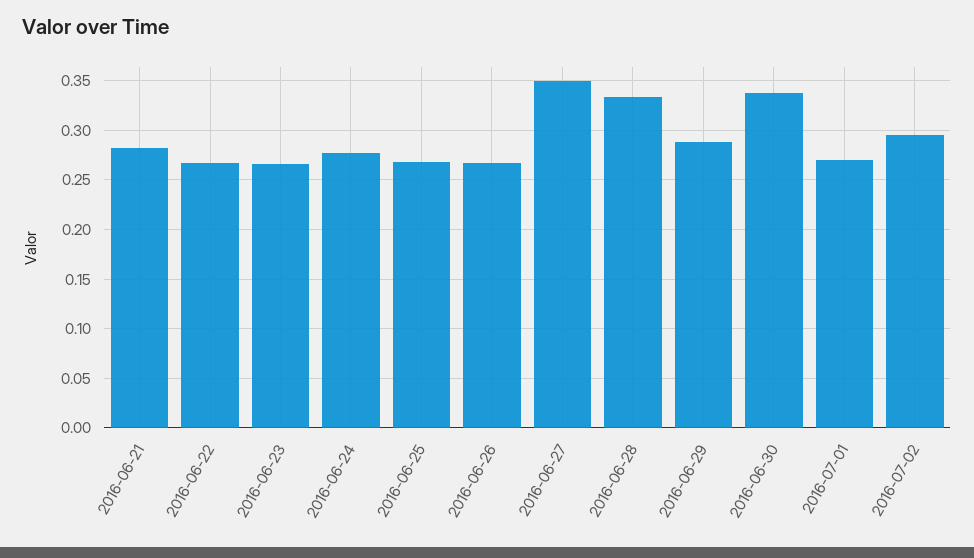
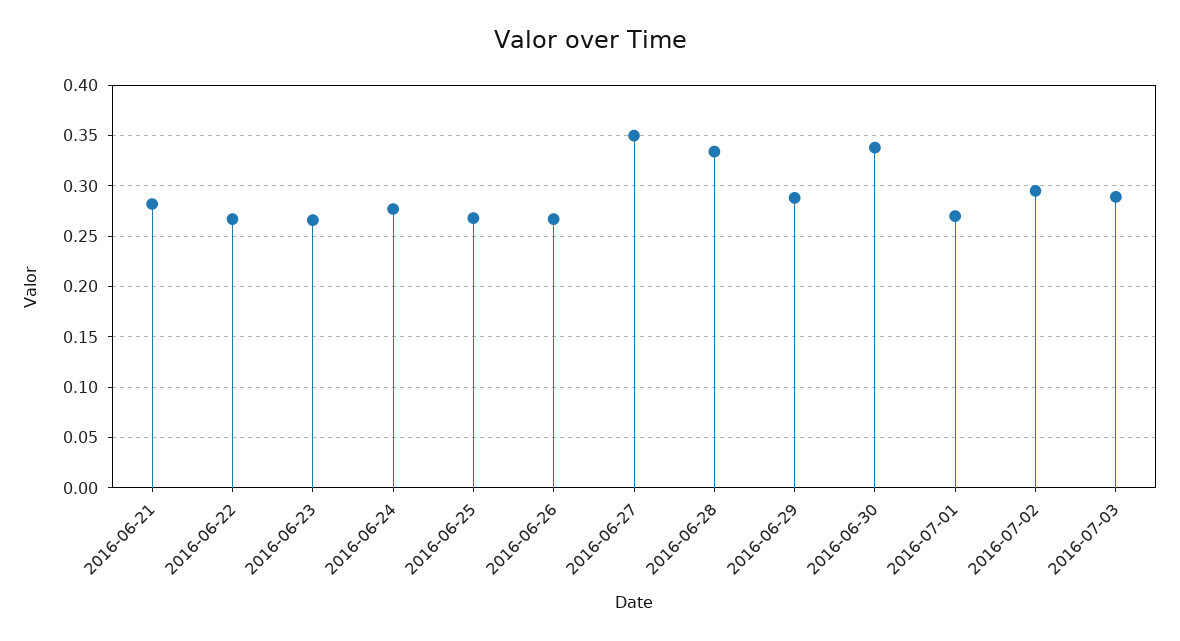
2016-07-03: none -> 0.29

